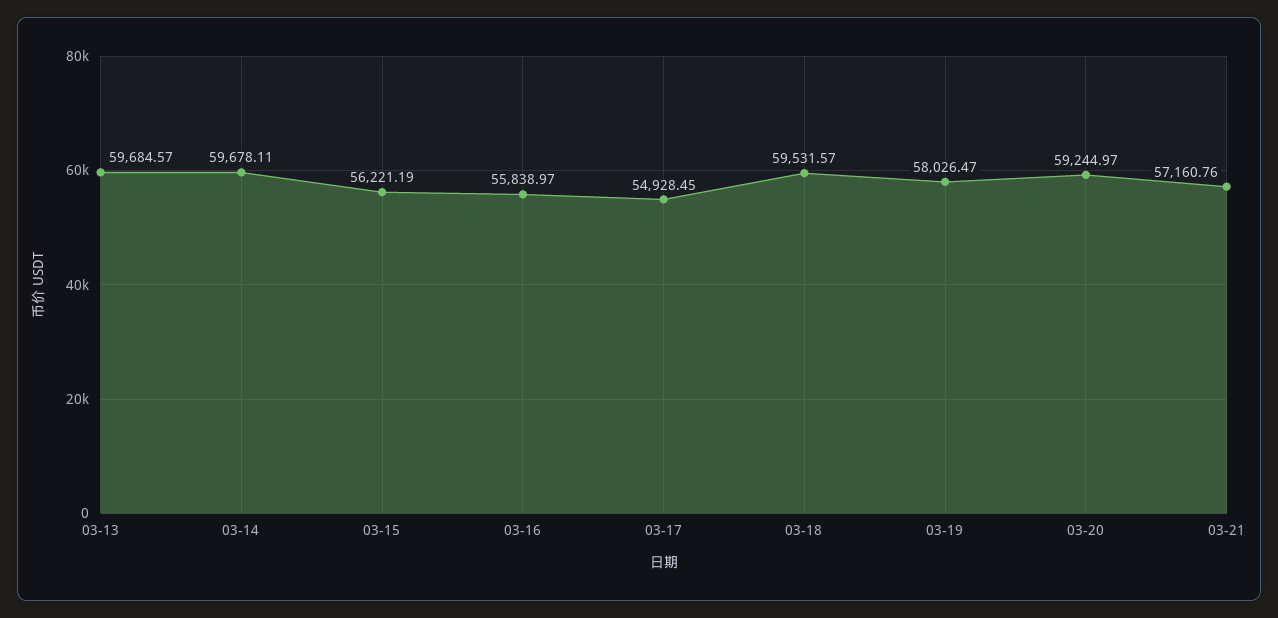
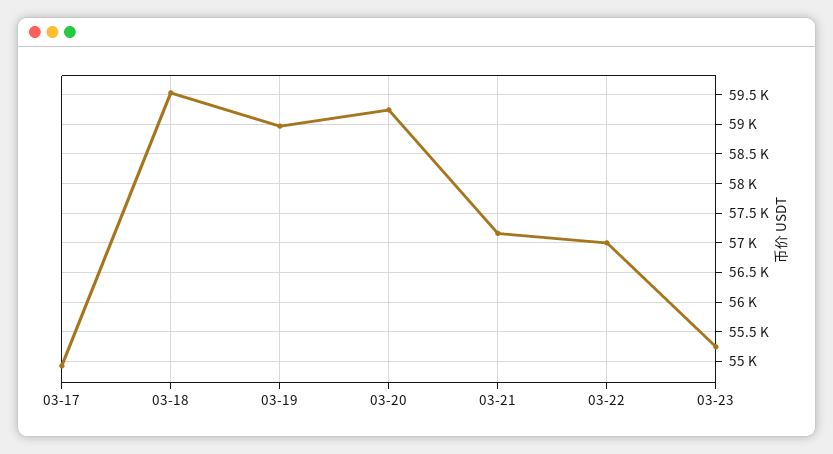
03-13: 59684.57 -> none
03-14: 59678.11 -> none
03-15: 56221.19 -> none
03-16: 55838.97 -> none
03-19: 58026.47 -> 59000
03-22: none -> 57000
03-23: none -> 55250

